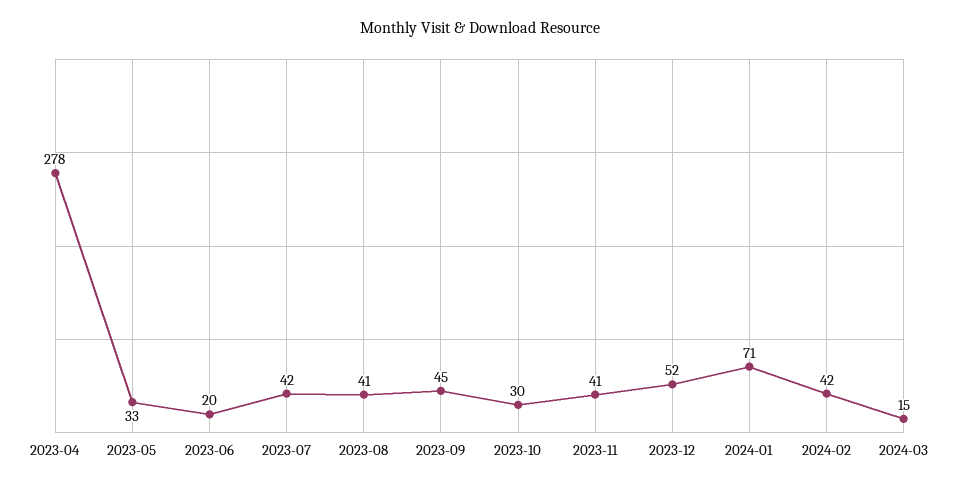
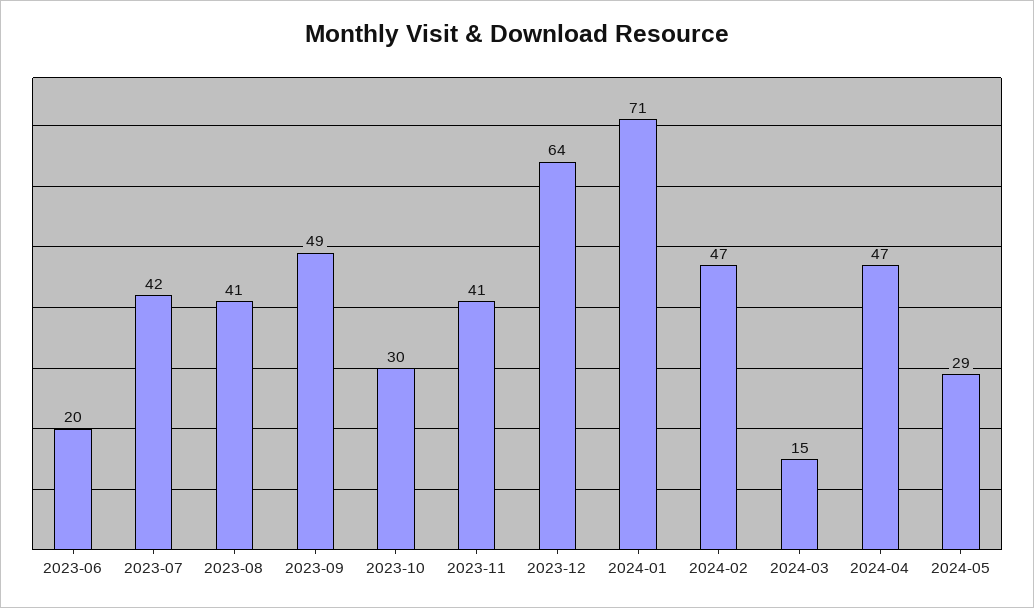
2023-04: 278 -> none
2023-05: 33 -> none
2023-09: 45 -> 49
2023-12: 52 -> 64
2024-02: 42 -> 47
2024-04: none -> 47
2024-05: none -> 29

